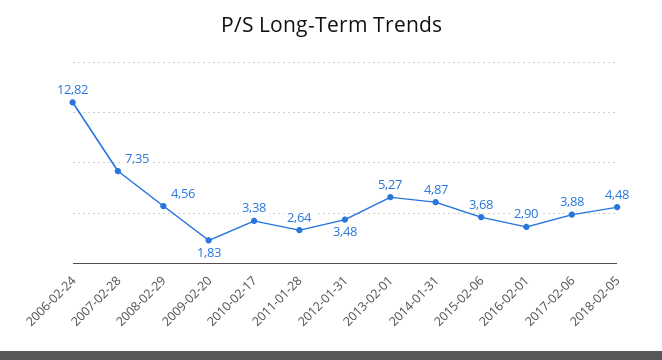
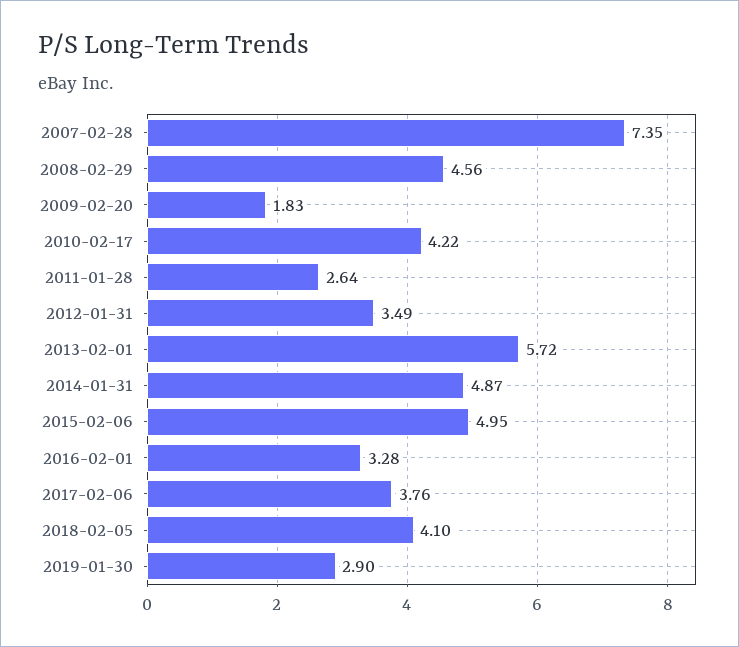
2006-02-24: 12.82 -> none
2010-02-17: 3.38 -> 4.22
2012-01-31: 3.48 -> 3.49
2013-02-01: 5.27 -> 5.72
2015-02-06: 3.68 -> 4.95
2016-02-01: 2.9 -> 3.28
2017-02-06: 3.88 -> 3.76
2018-02-05: 4.48 -> 4.1
2019-01-30: none -> 2.9

